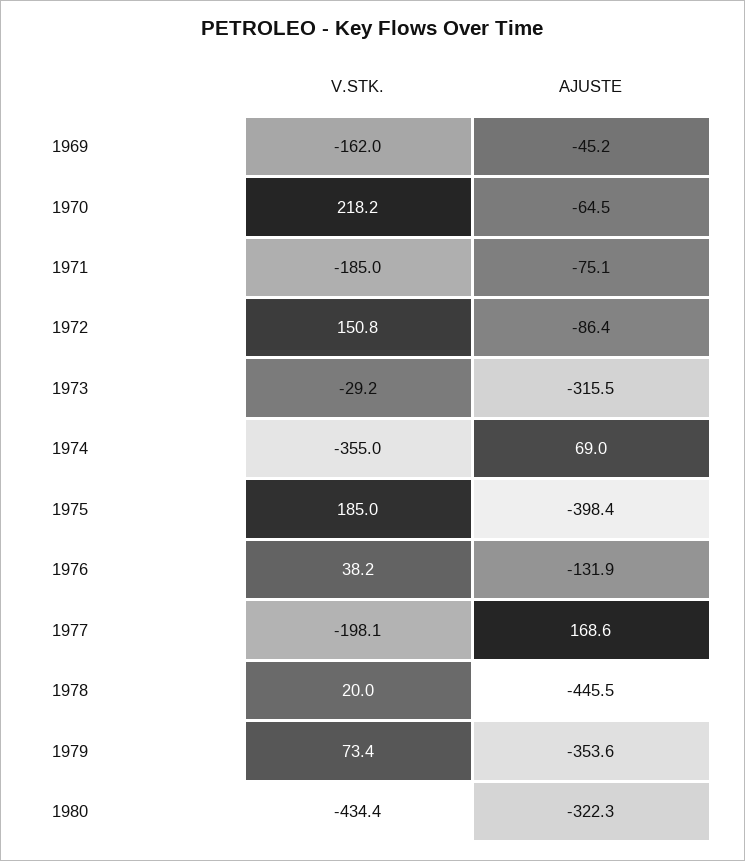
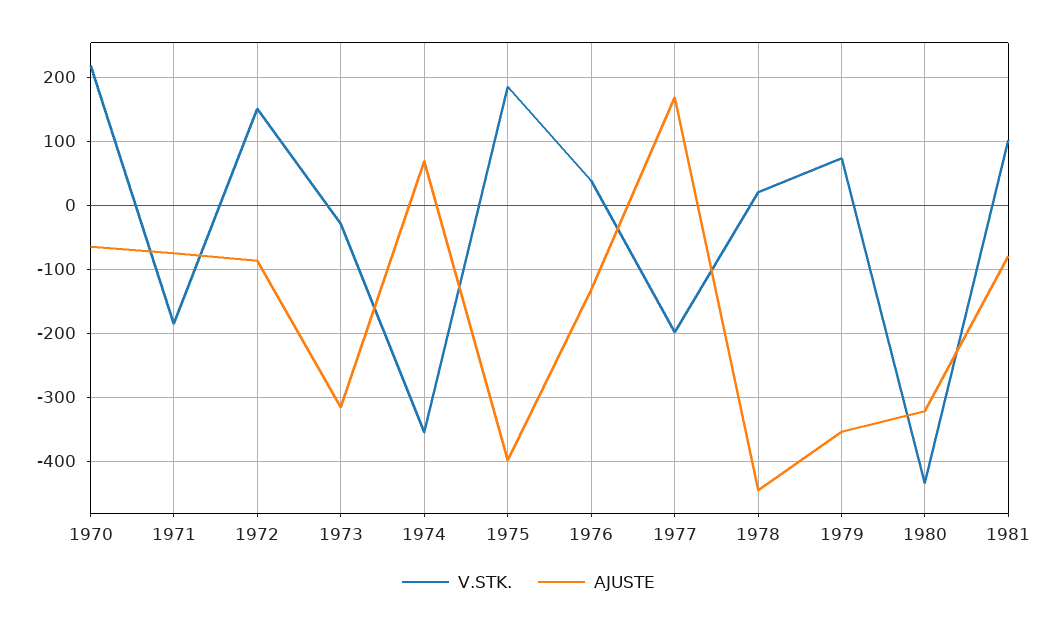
V.STK., 1969: -162 -> none
AJUSTE, 1969: -45.2 -> none
V.STK., 1981: none -> 100
AJUSTE, 1981: none -> -80

